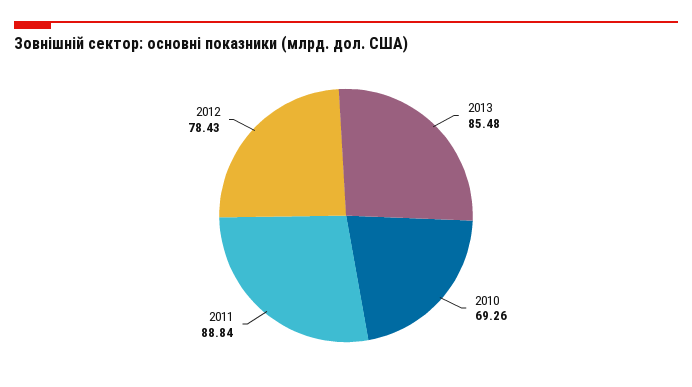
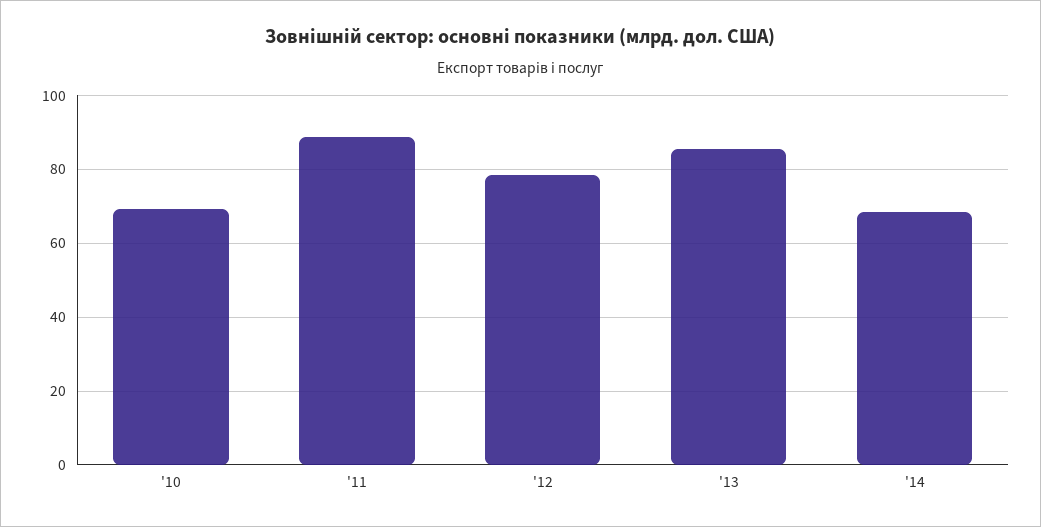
'14: none -> 68

